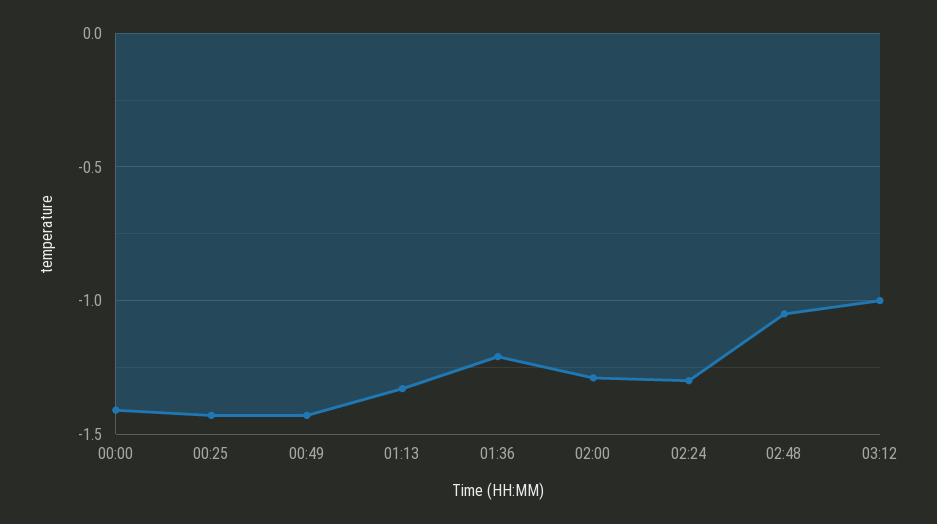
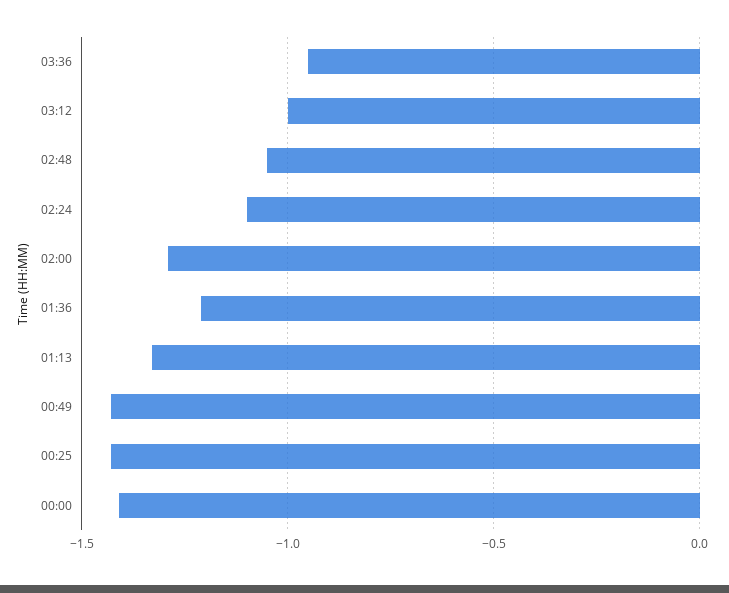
02:24: -1.3 -> -1.1
03:36: none -> -0.95

